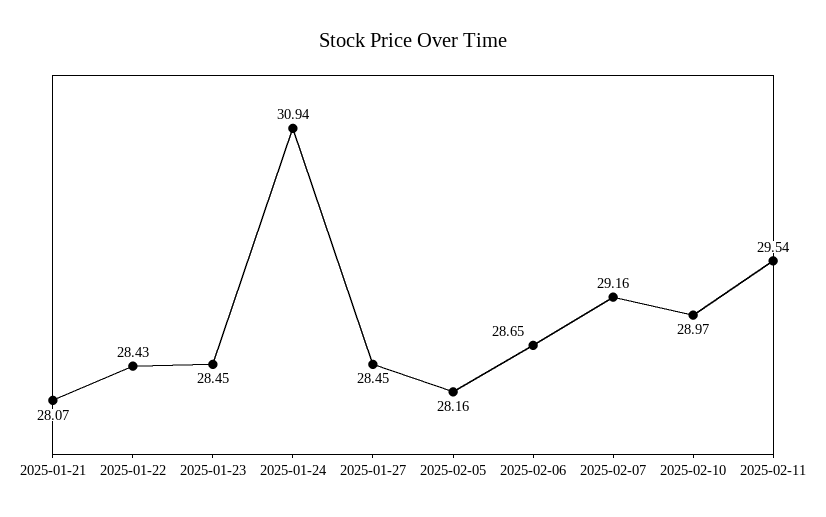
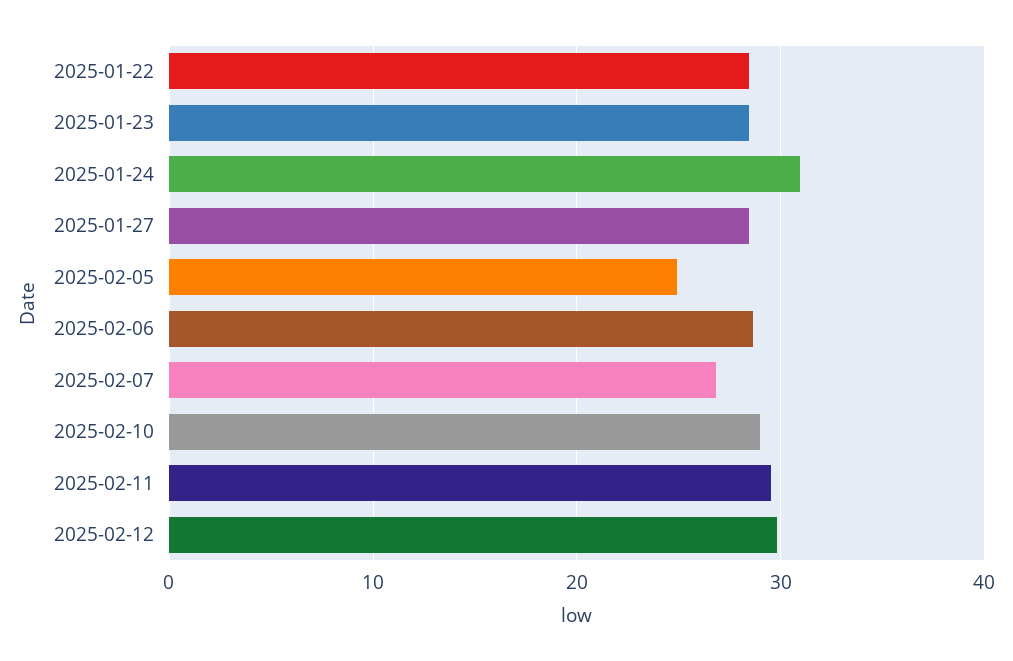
2025-01-21: 28.07 -> none
2025-02-05: 28.16 -> 25
2025-02-07: 29.16 -> 27
2025-02-12: none -> 30

